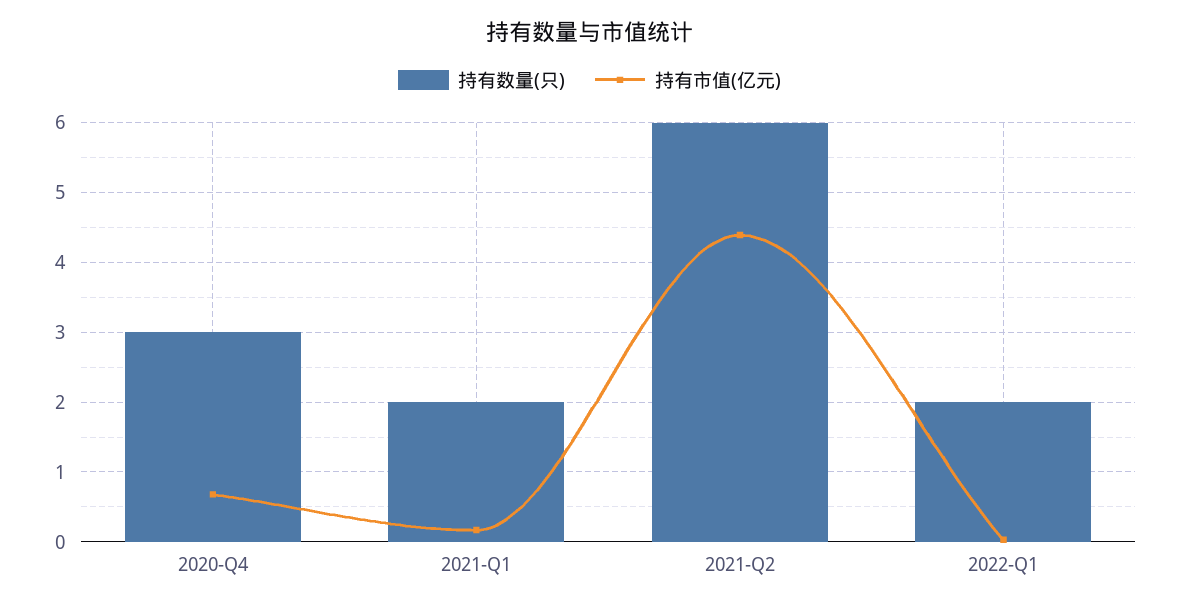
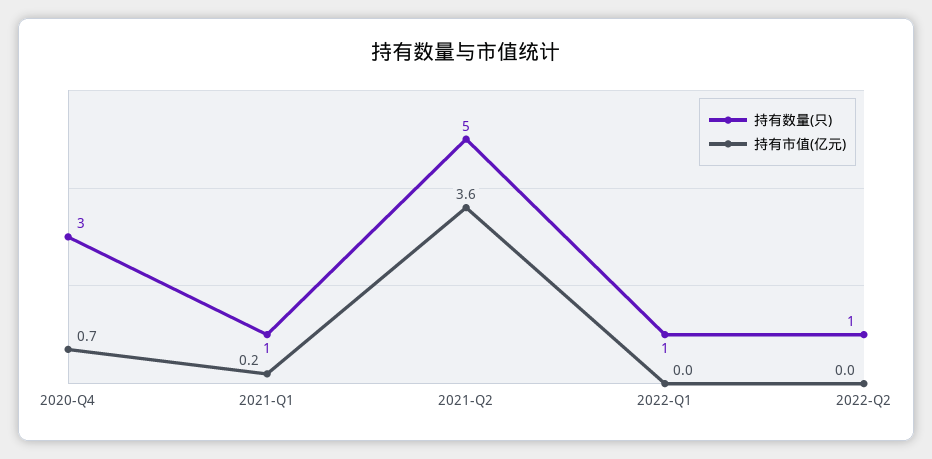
持有数量(只), 2021-Q1: 2 -> 1
持有数量(只), 2021-Q2: 6 -> 5
持有市值(亿元), 2021-Q2: 4.4 -> 3.6
持有数量(只), 2022-Q1: 2 -> 1
持有数量(只), 2022-Q2: none -> 1
持有市值(亿元), 2022-Q2: none -> 0

